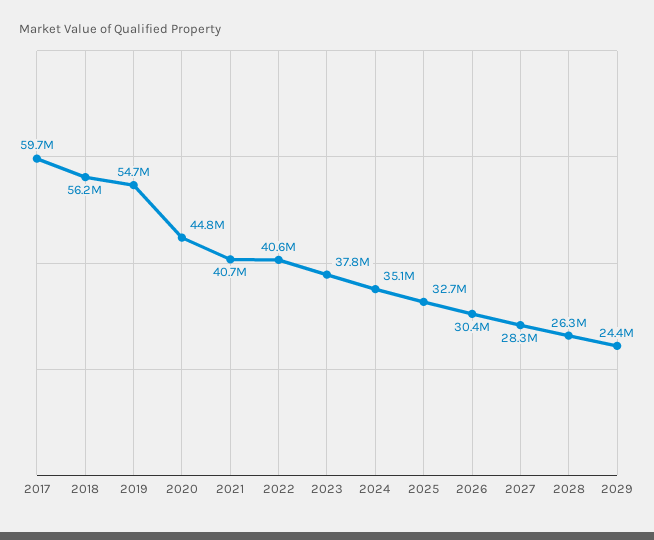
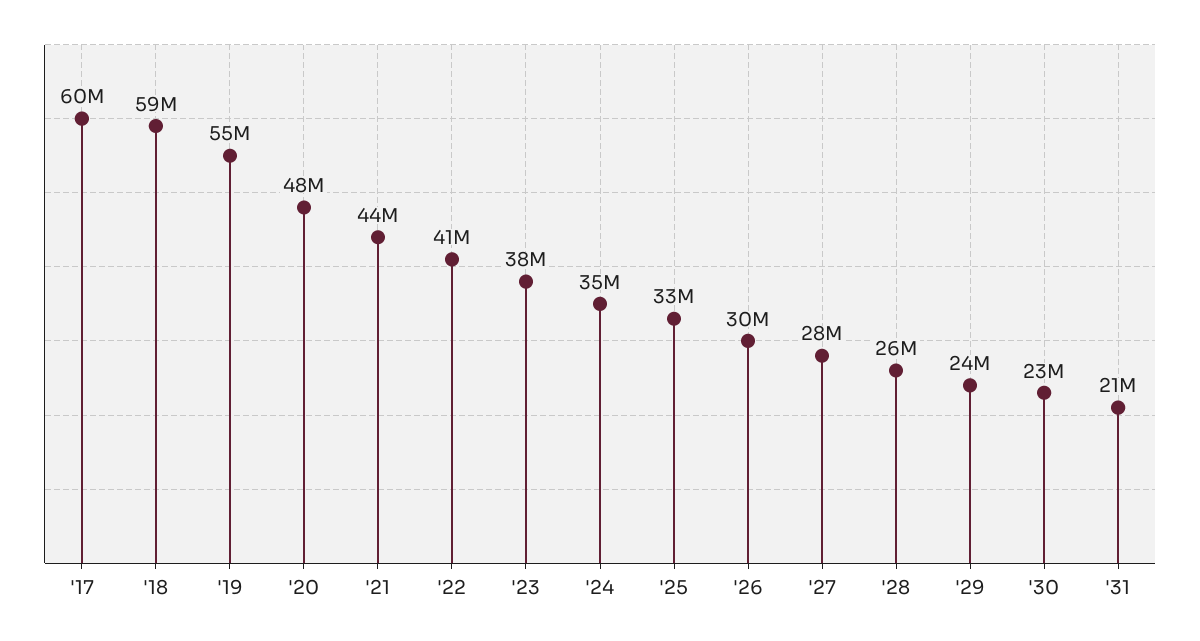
2018: 56200000 -> 59000000
2020: 44800000 -> 48000000
2021: 40700000 -> 44000000
'30: none -> 23000000
'31: none -> 21000000

